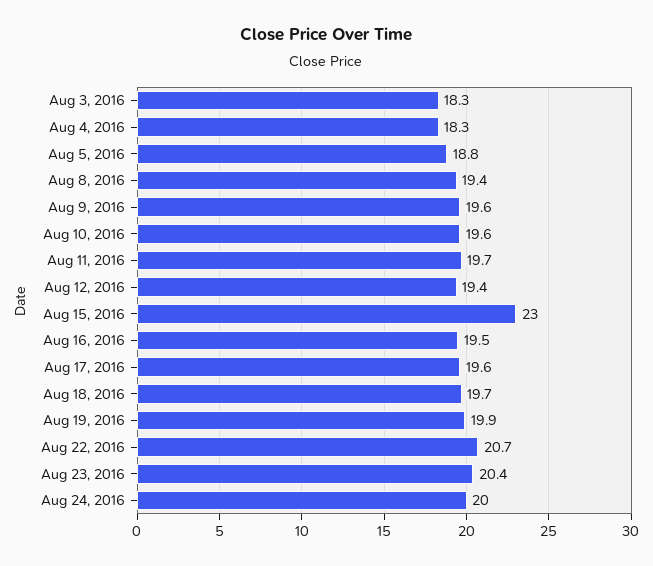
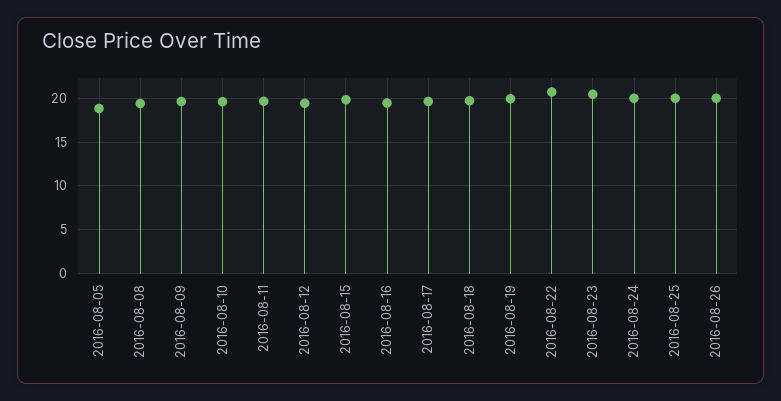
Aug 3, 2016: 18.3 -> none
Aug 4, 2016: 18.3 -> none
Aug 15, 2016: 23 -> 20
2016-08-25: none -> 20
2016-08-26: none -> 20

